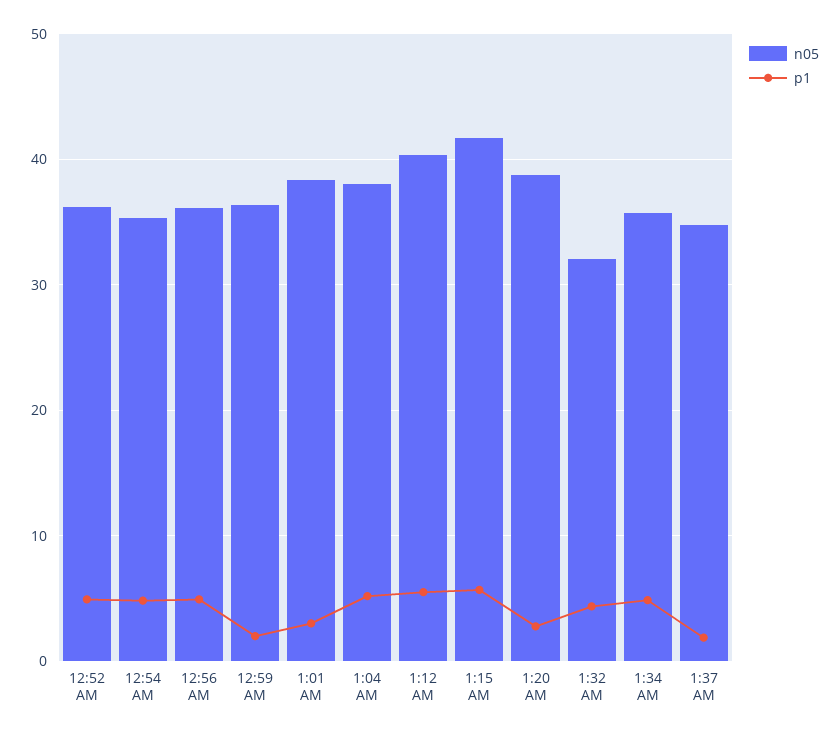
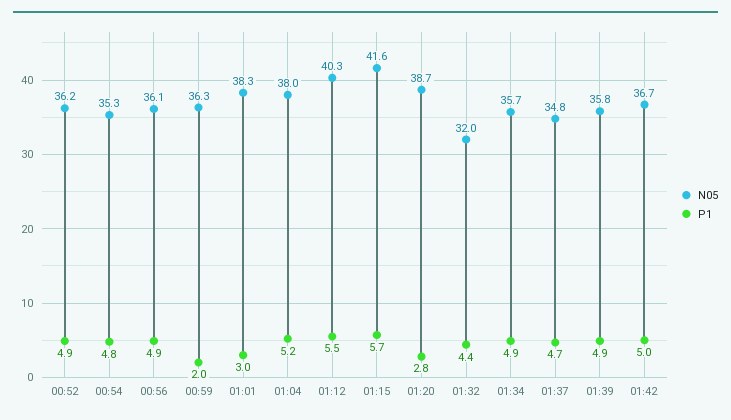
p1, 1:37 AM: 2 -> 4.7
n05, 01:39: none -> 35.8
p1, 01:39: none -> 4.9
n05, 01:42: none -> 36.7
p1, 01:42: none -> 5

